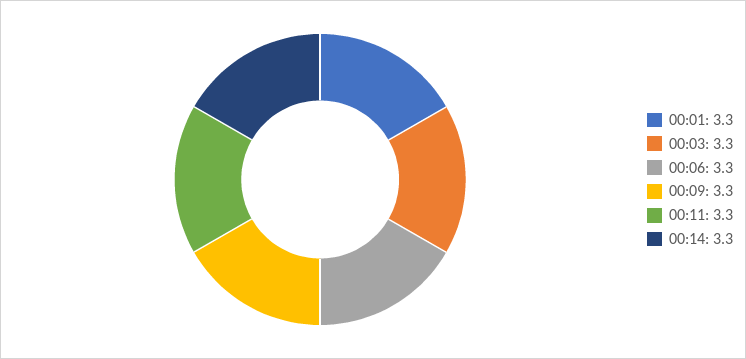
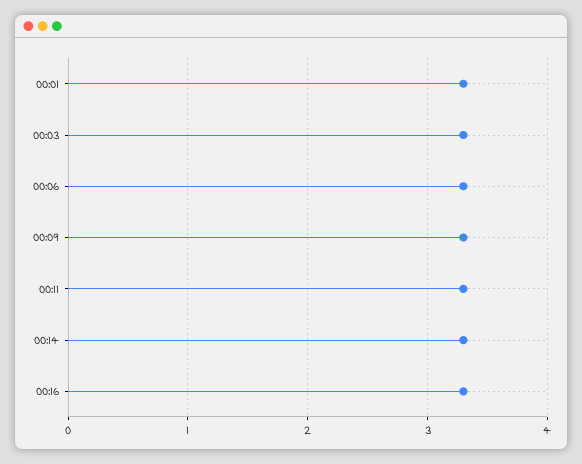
00:16: none -> 3.3

